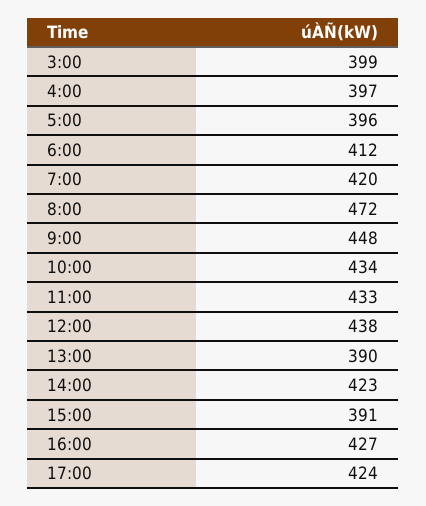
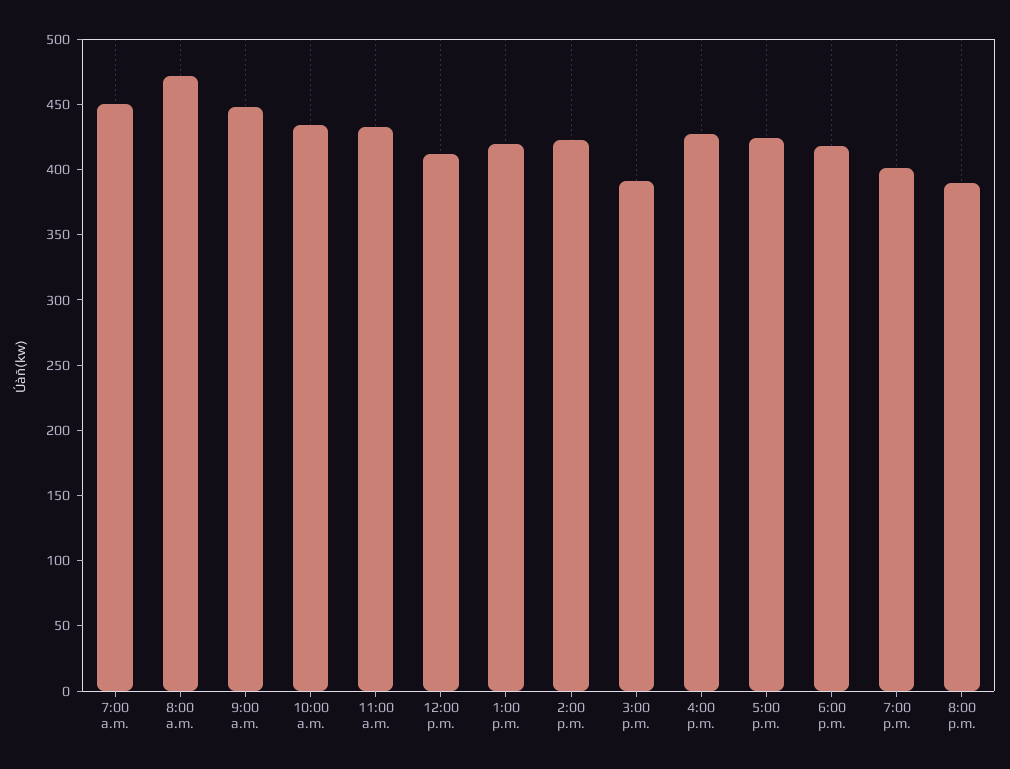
3:00: 399 -> none
4:00: 397 -> none
5:00: 396 -> none
6:00: 412 -> none
7:00: 420 -> 450
12:00: 438 -> 410
13:00: 390 -> 420
6:00 p.m.: none -> 420
7:00 p.m.: none -> 400
8:00 p.m.: none -> 390

